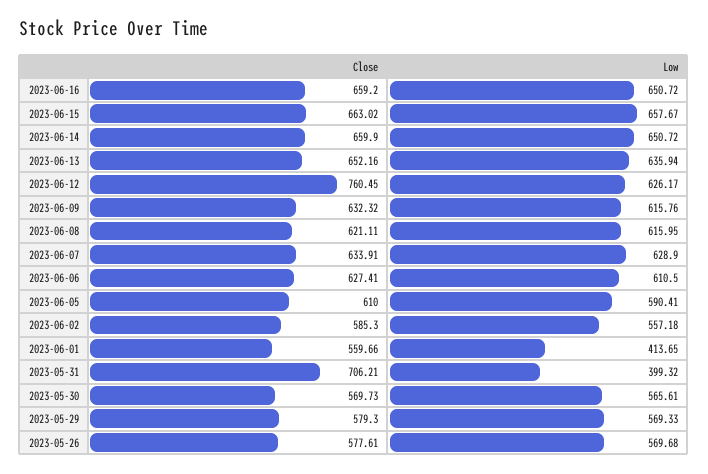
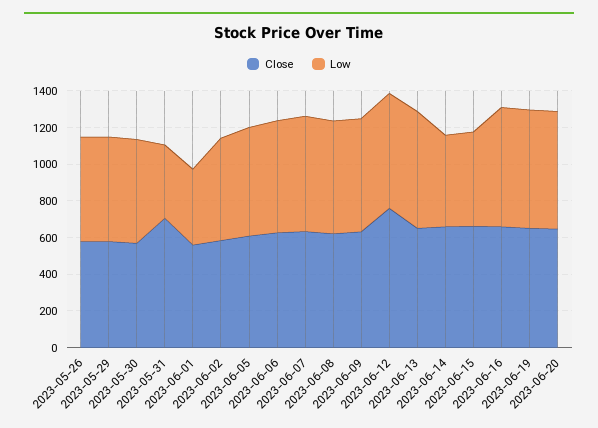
Low, 2023-06-15: 657.67 -> 500
Low, 2023-06-14: 650.72 -> 500
Close, 2023-06-19: none -> 650
Low, 2023-06-19: none -> 650
Close, 2023-06-20: none -> 650
Low, 2023-06-20: none -> 650

